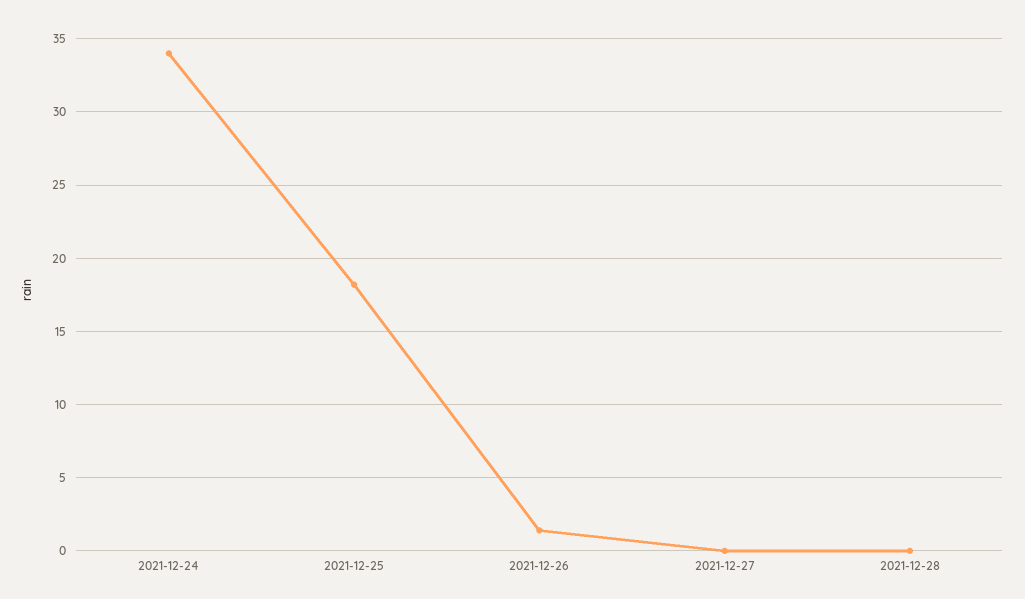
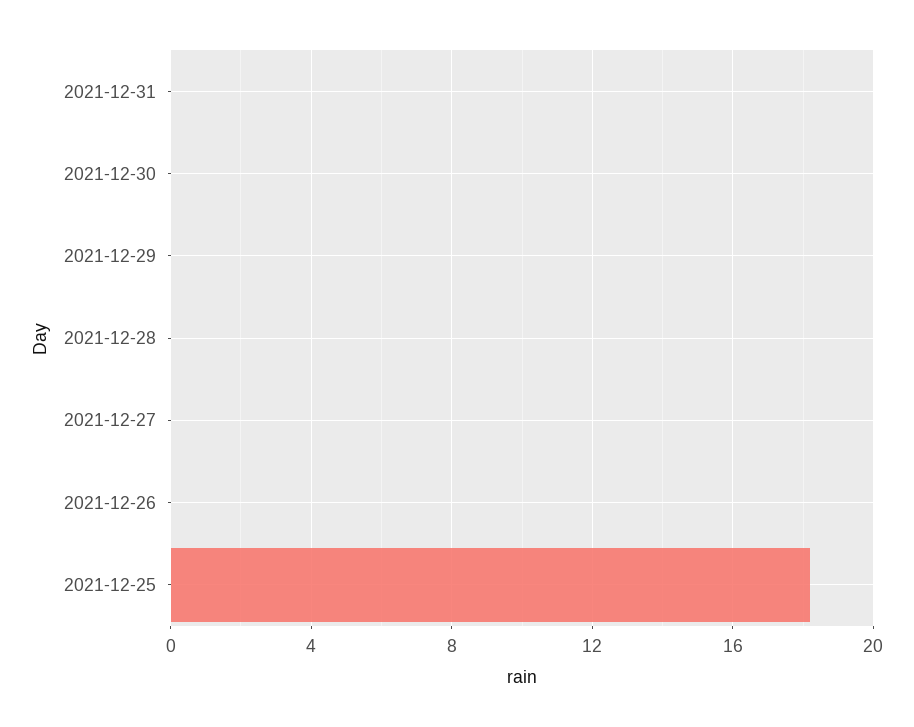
2021-12-24: 34 -> none
2021-12-26: 1.5 -> 0
2021-12-31: none -> 0
2021-12-30: none -> 0
2021-12-29: none -> 0

